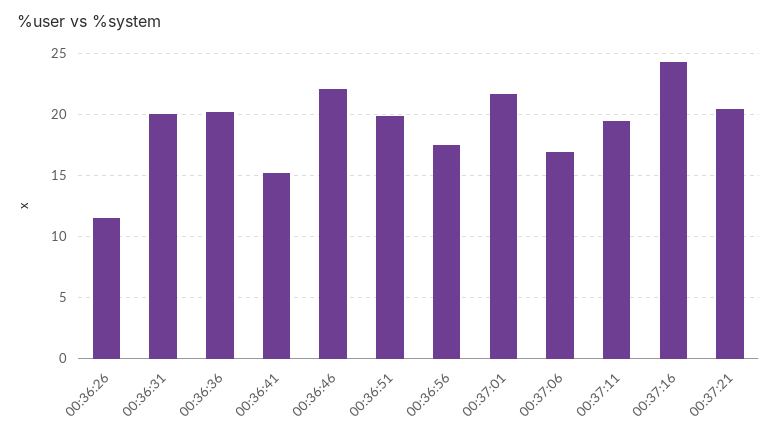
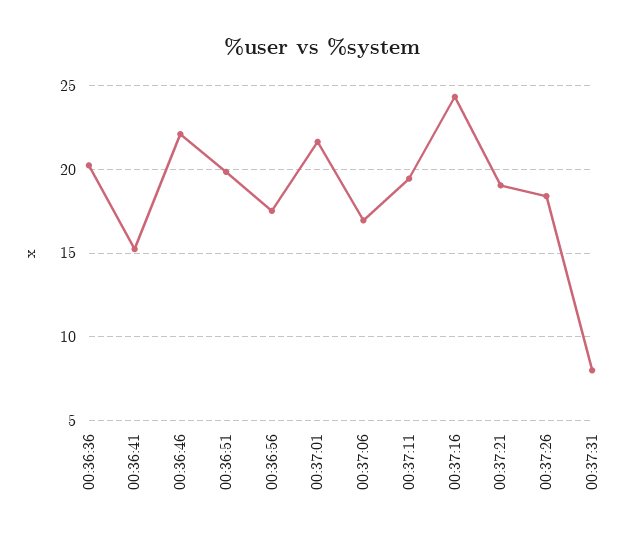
00:36:26: 11.5 -> none
00:36:31: 20 -> none
00:37:21: 20.5 -> 19
00:37:26: none -> 18.5
00:37:31: none -> 8

